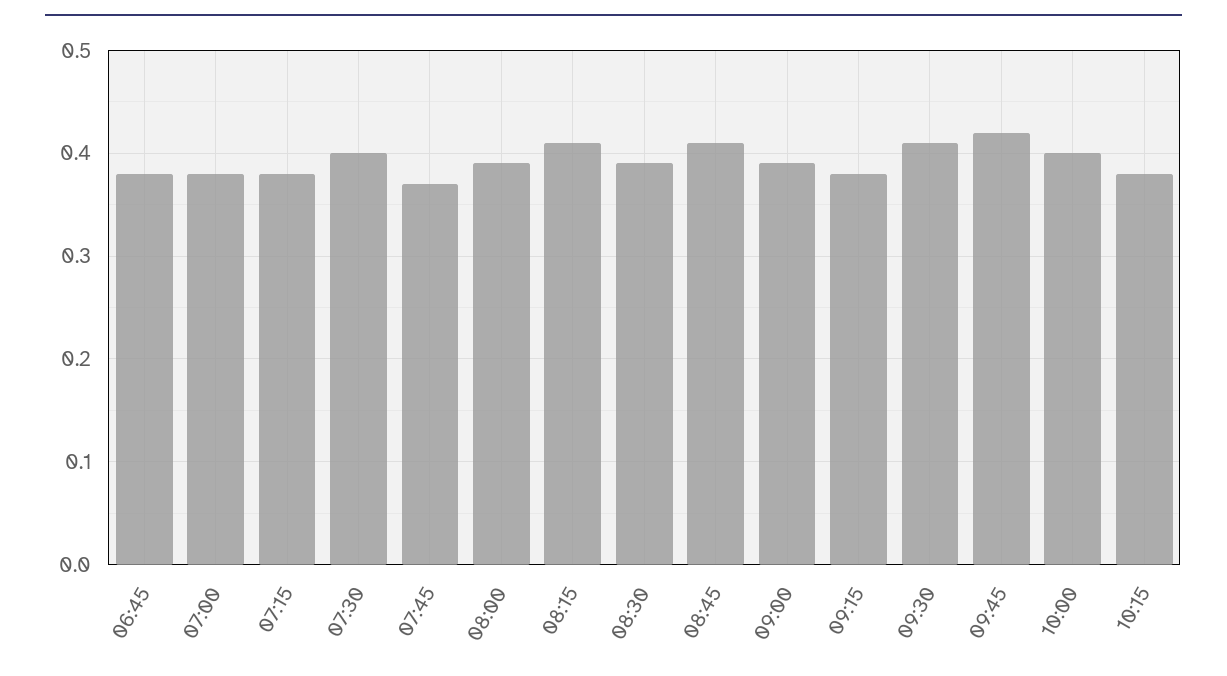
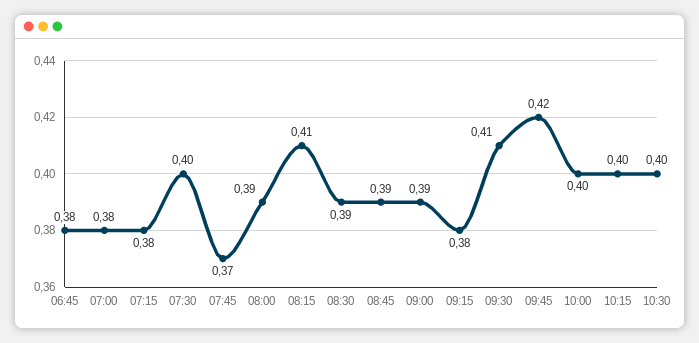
08:45: 0.41 -> 0.39
10:15: 0.38 -> 0.4
10:30: none -> 0.4

